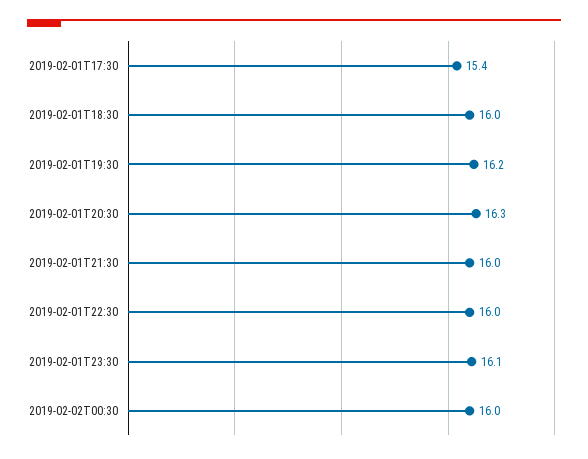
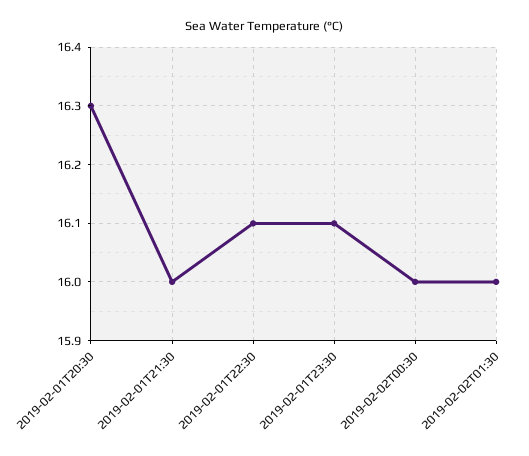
2019-02-01T17:30: 15.4 -> none
2019-02-01T18:30: 16 -> none
2019-02-01T19:30: 16.2 -> none
2019-02-01T22:30: 16 -> 16.1
2019-02-02T01:30: none -> 16

